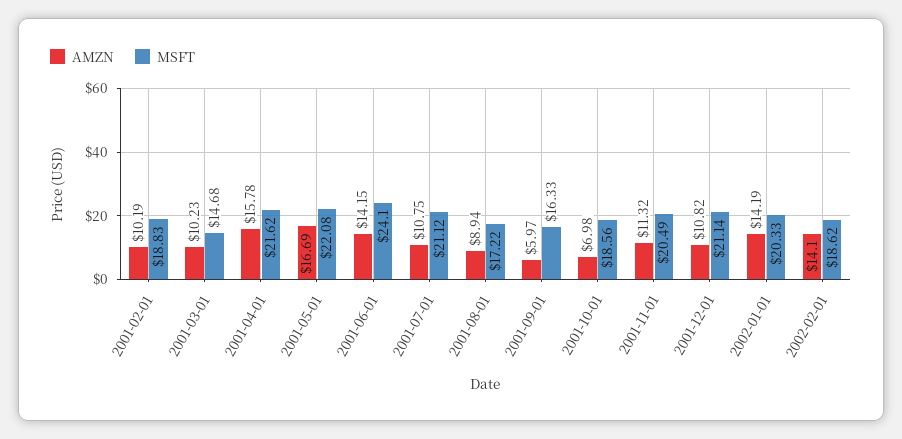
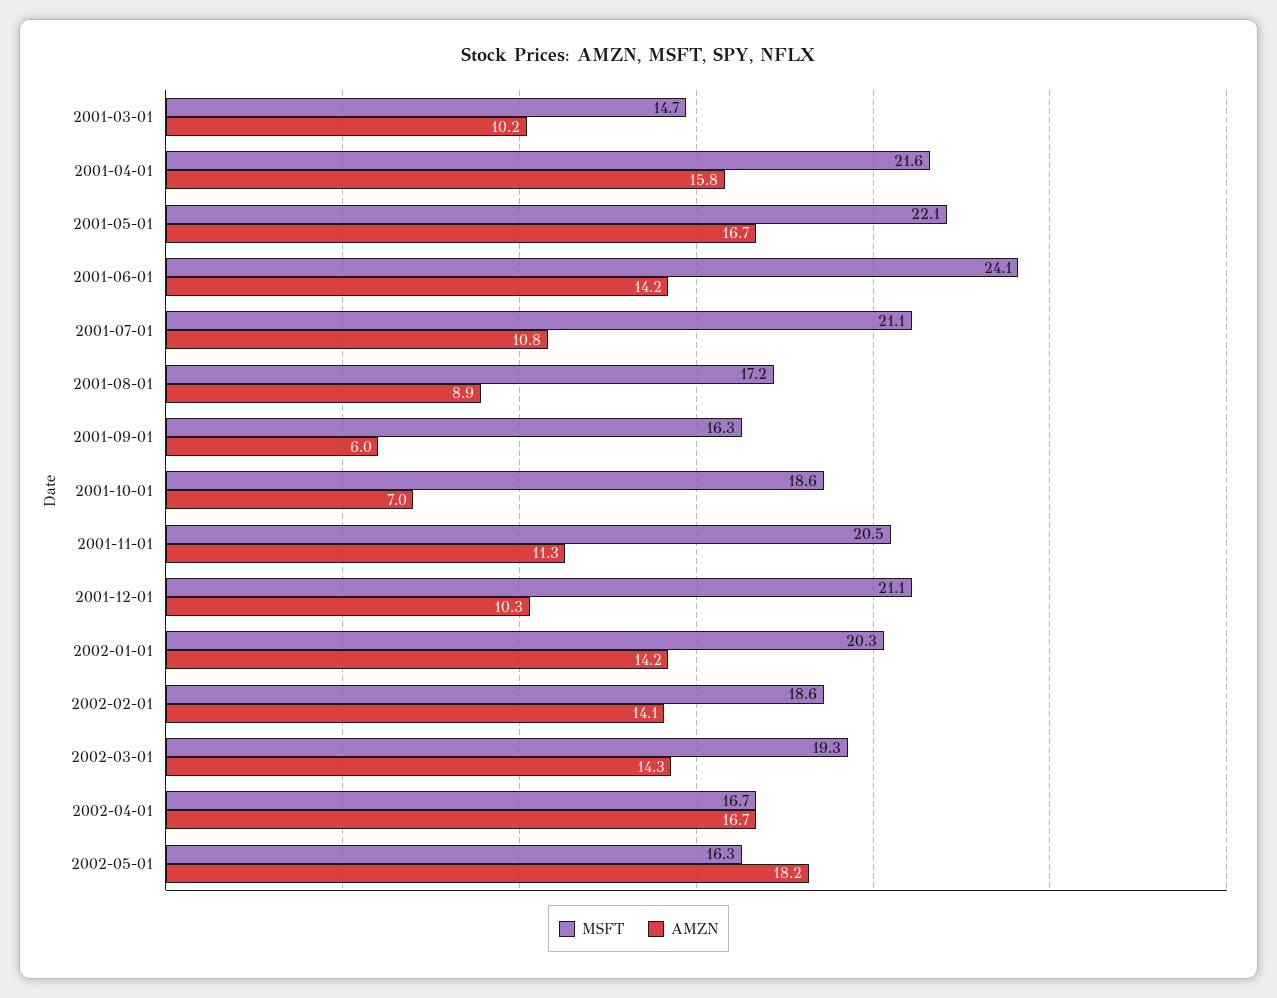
AMZN, 2001-02-01: 10.19 -> none
MSFT, 2001-02-01: 18.83 -> none
AMZN, 2001-12-01: 10.82 -> 10.3
MSFT, 2002-03-01: none -> 19.3
AMZN, 2002-03-01: none -> 14.3
MSFT, 2002-04-01: none -> 16.7
AMZN, 2002-04-01: none -> 16.7
MSFT, 2002-05-01: none -> 16.3
AMZN, 2002-05-01: none -> 18.2

